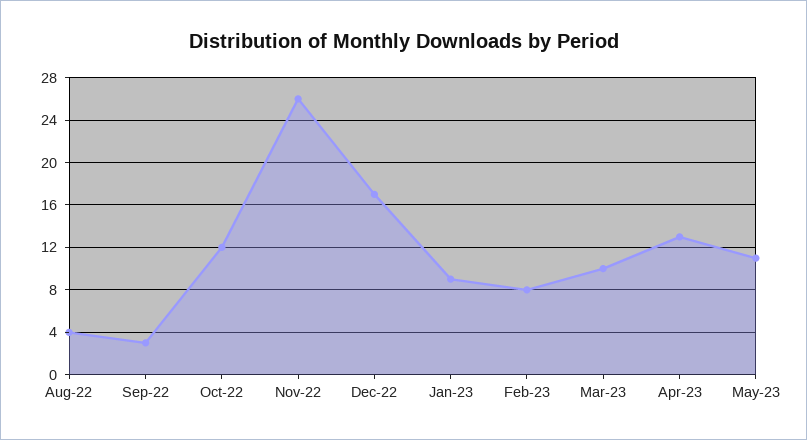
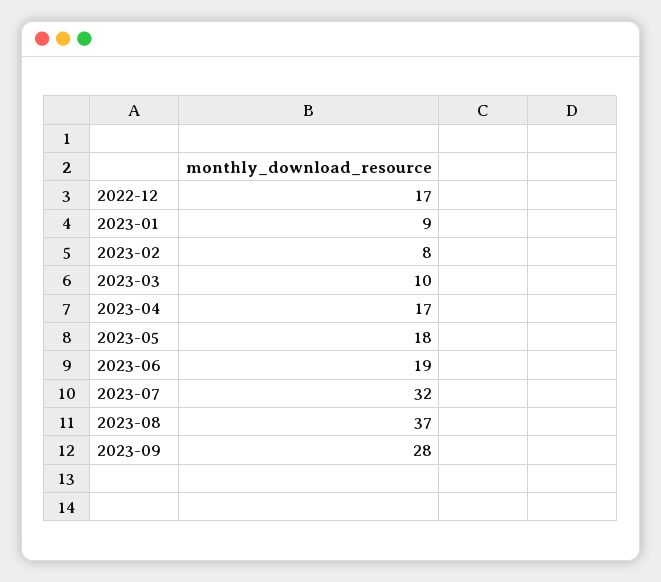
Aug-22: 4 -> none
Sep-22: 3 -> none
Oct-22: 12 -> none
Nov-22: 26 -> none
Apr-23: 13 -> 17
May-23: 11 -> 18
2023-06: none -> 19
2023-07: none -> 32
2023-08: none -> 37
2023-09: none -> 28

